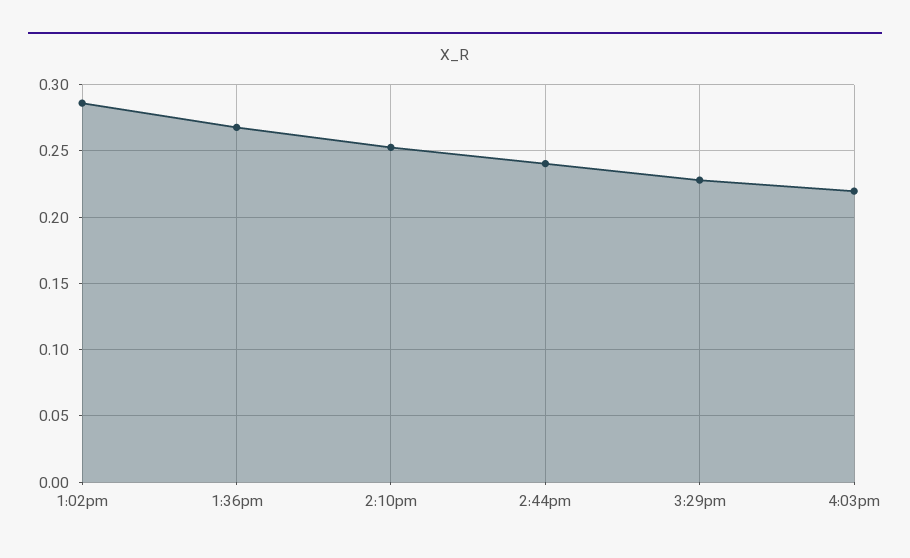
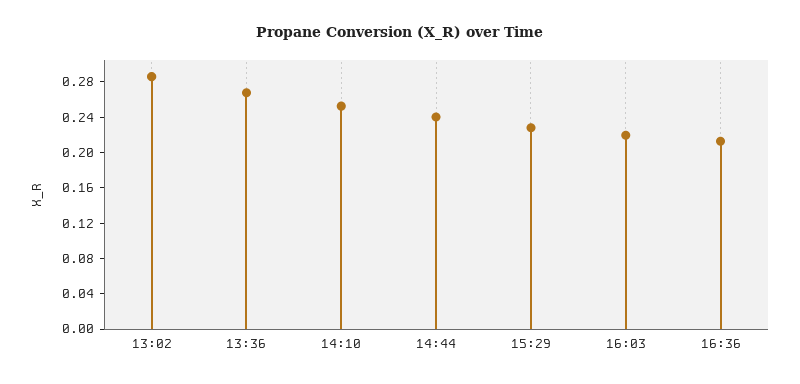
16:36: none -> 0.21

